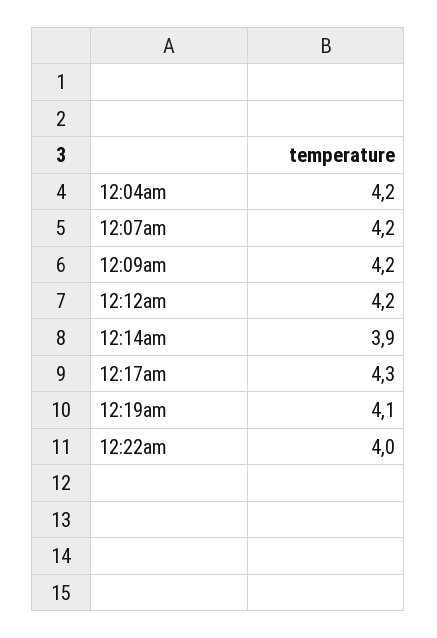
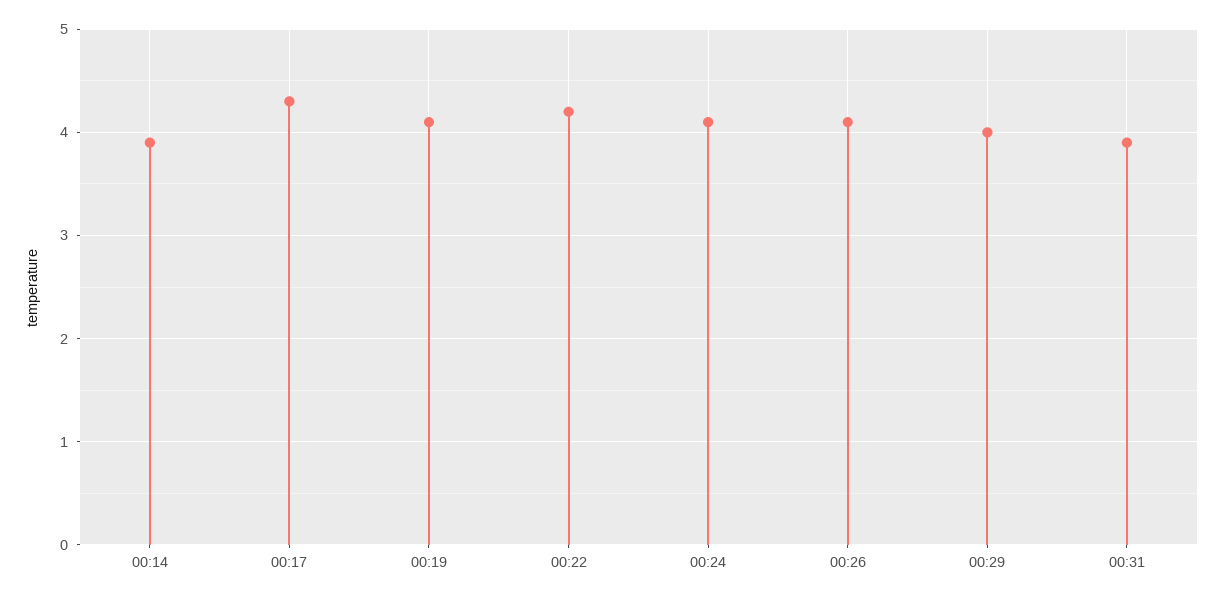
12:04am: 4.2 -> none
12:07am: 4.2 -> none
12:09am: 4.2 -> none
12:12am: 4.2 -> none
12:22am: 4 -> 4.2
00:24: none -> 4.1
00:26: none -> 4.1
00:29: none -> 4
00:31: none -> 3.9

